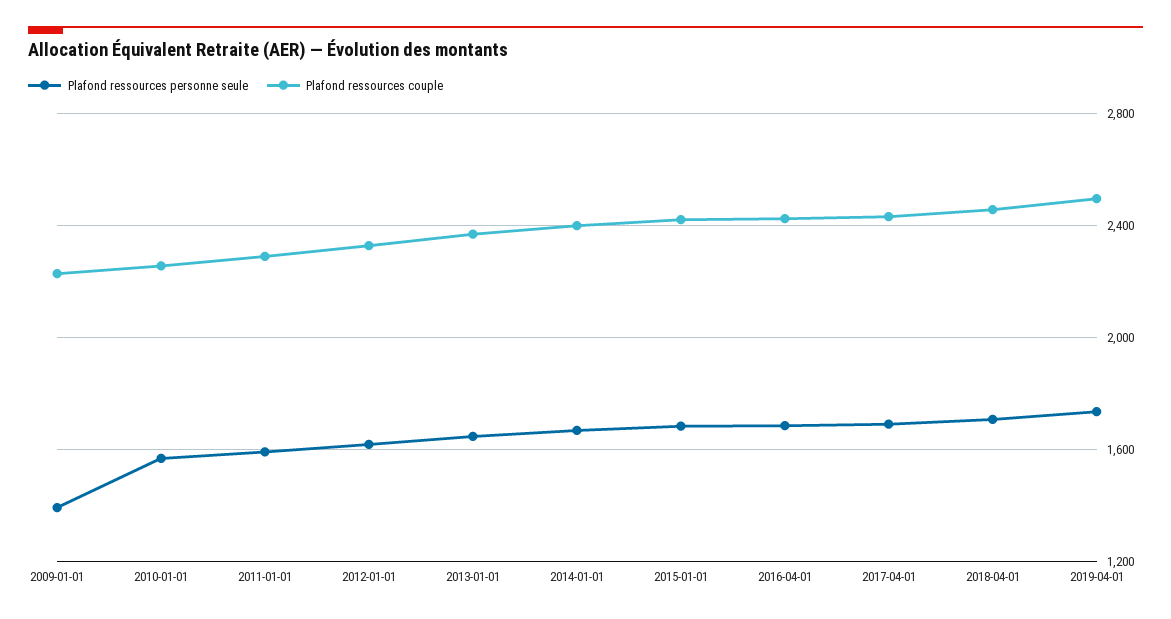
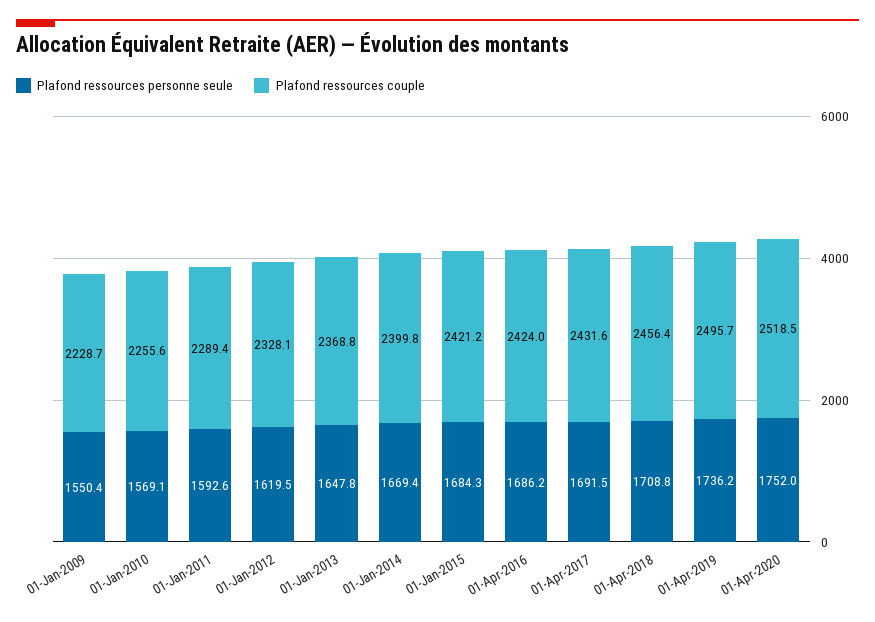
Plafond ressources personne seule, 2009-01-01: 1400 -> 1550.4
Plafond ressources personne seule, 01-Apr-2020: none -> 1752
Plafond ressources couple, 01-Apr-2020: none -> 2518.5

